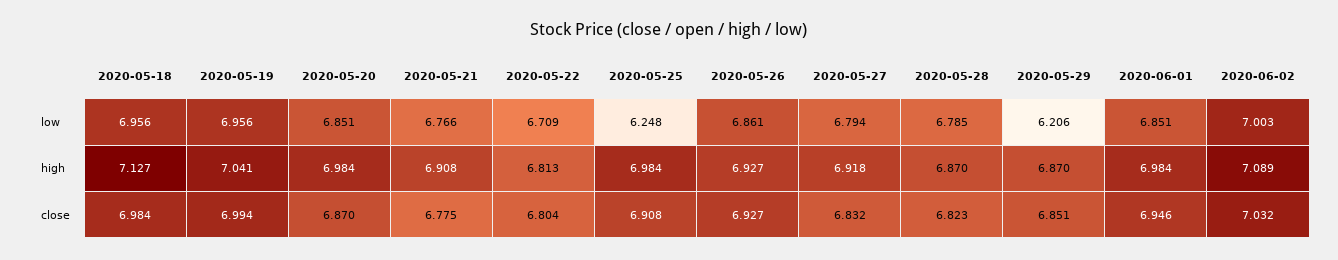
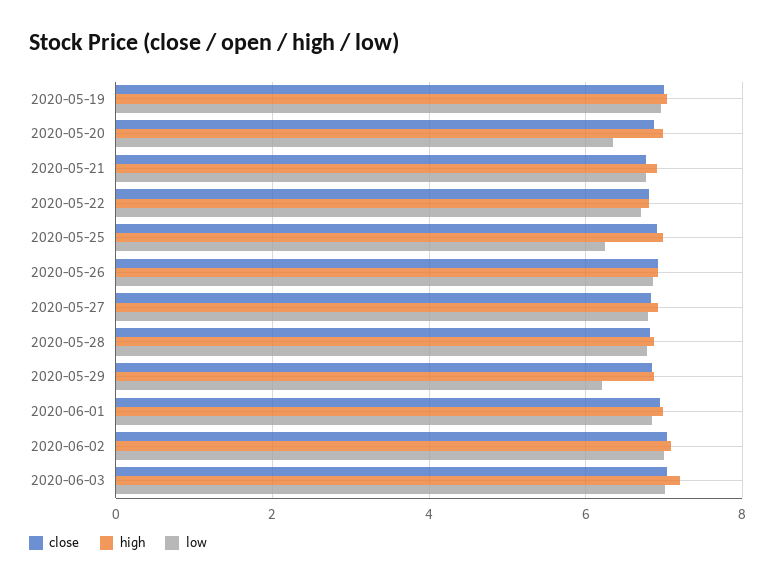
low, 2020-05-18: 6.956 -> none
low, 2020-05-20: 6.851 -> 6.4
high, 2020-05-18: 7.127 -> none
close, 2020-05-18: 6.984 -> none
close, 2020-06-03: none -> 7
high, 2020-06-03: none -> 7.2
low, 2020-06-03: none -> 7

